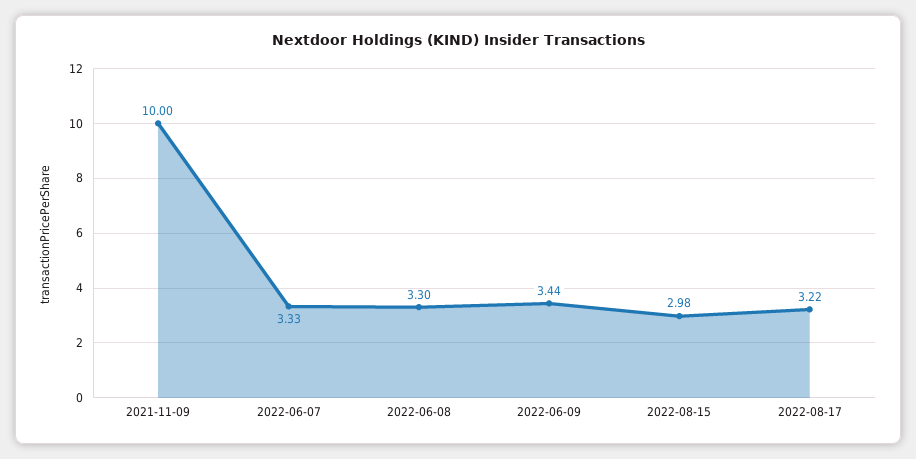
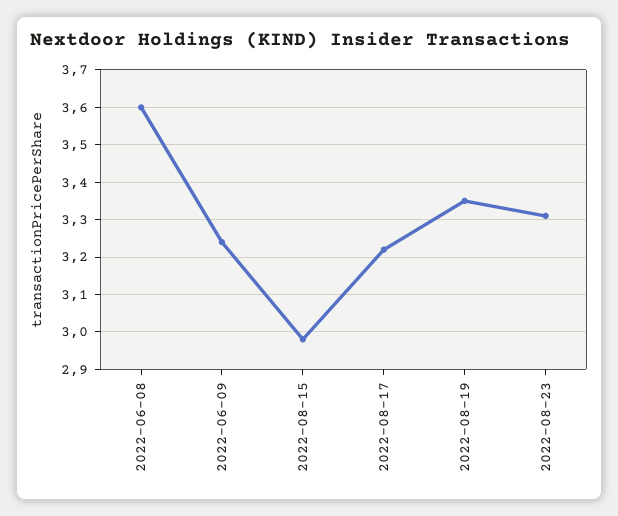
2021-11-09: 10 -> none
2022-06-07: 3.33 -> none
2022-06-08: 3.3 -> 3.6
2022-06-09: 3.44 -> 3.25
2022-08-19: none -> 3.35
2022-08-23: none -> 3.3

